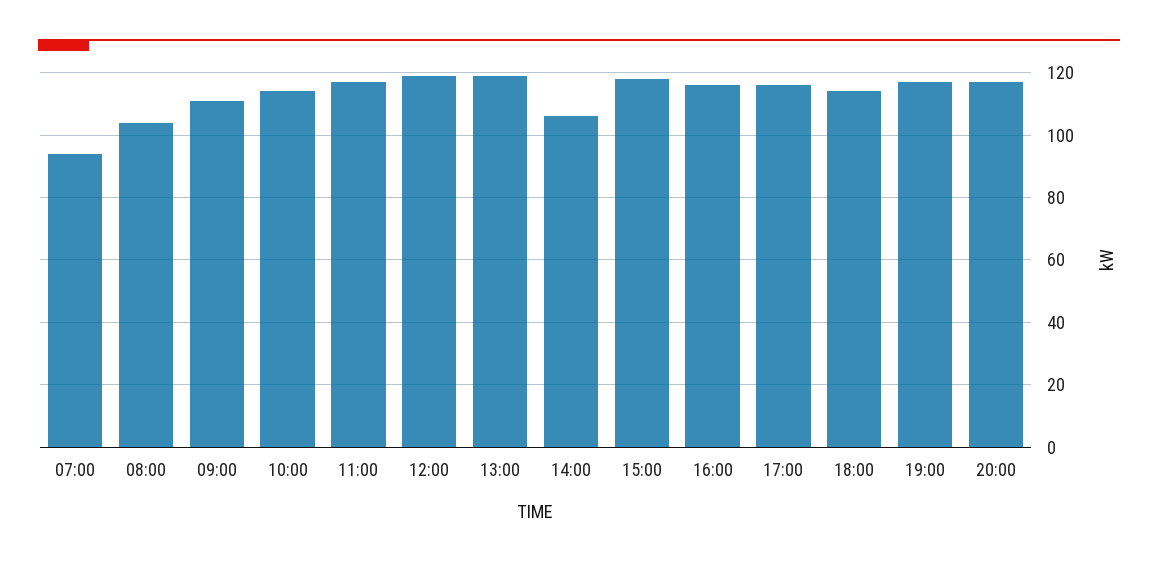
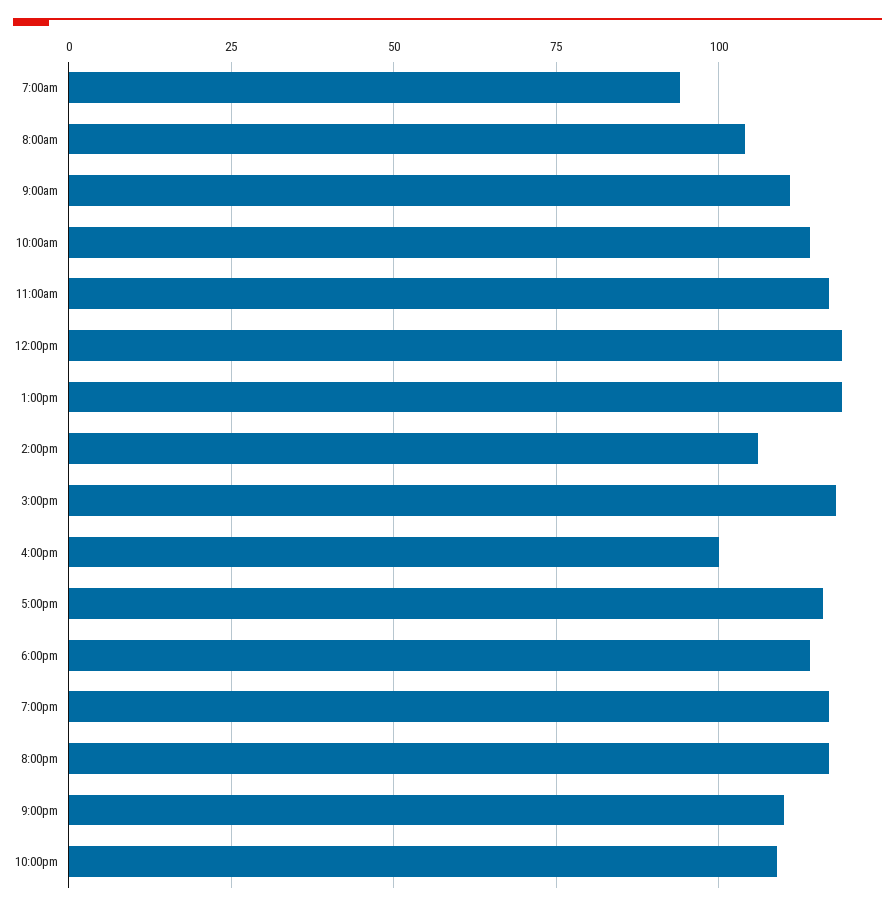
16:00: 115 -> 100
9:00pm: none -> 110
10:00pm: none -> 110

